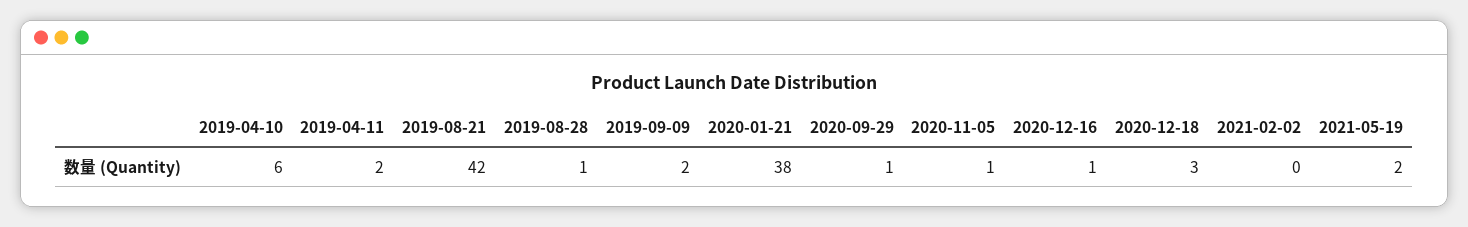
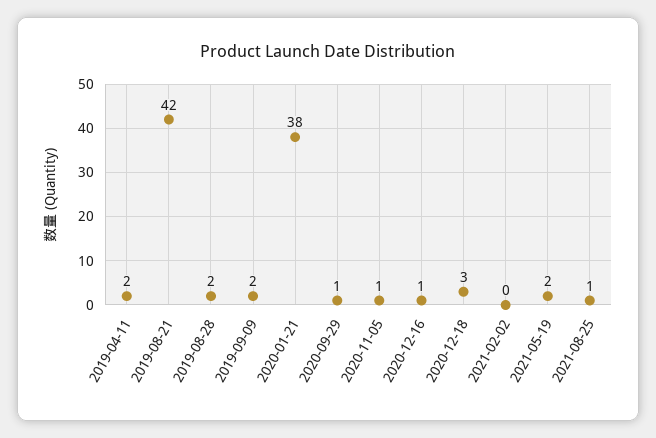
2019-04-10: 6 -> none
2019-08-28: 1 -> 2
2021-08-25: none -> 1

